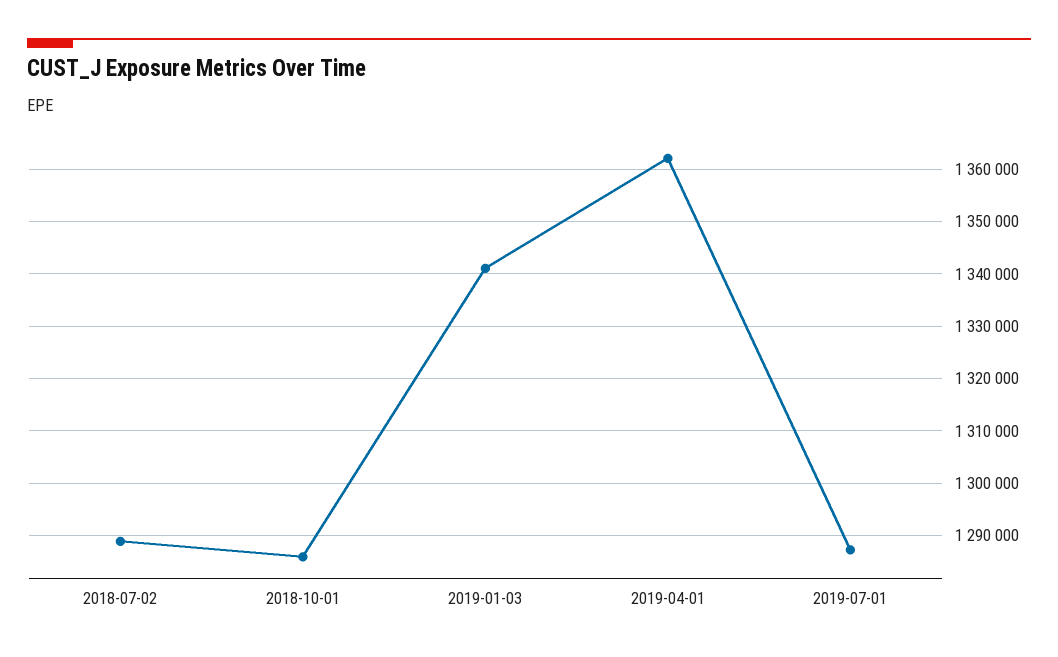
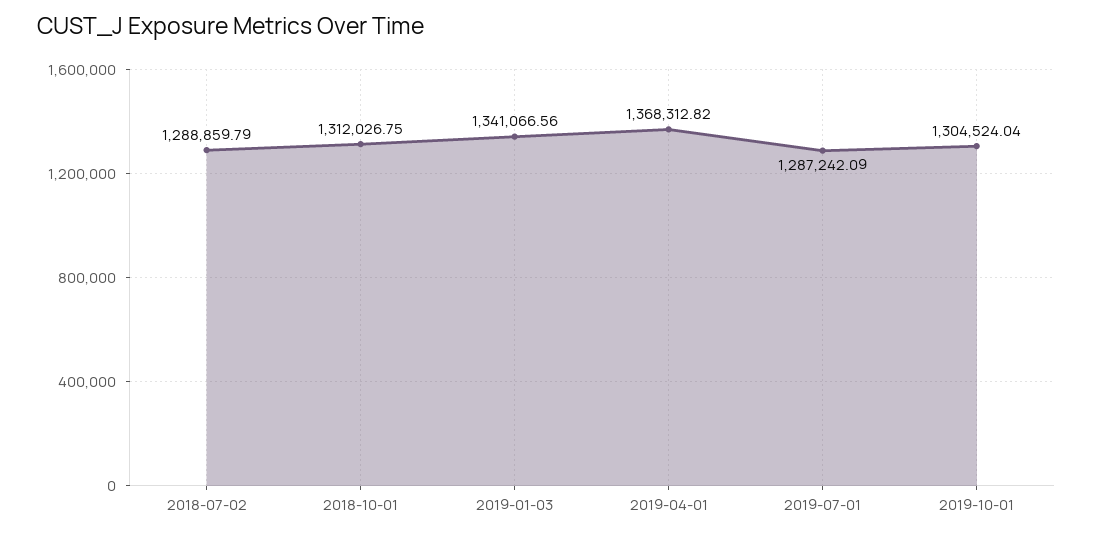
2018-10-01: 1286000 -> 1312026.75
2019-04-01: 1362000 -> 1368312.82
2019-10-01: none -> 1304524.04

